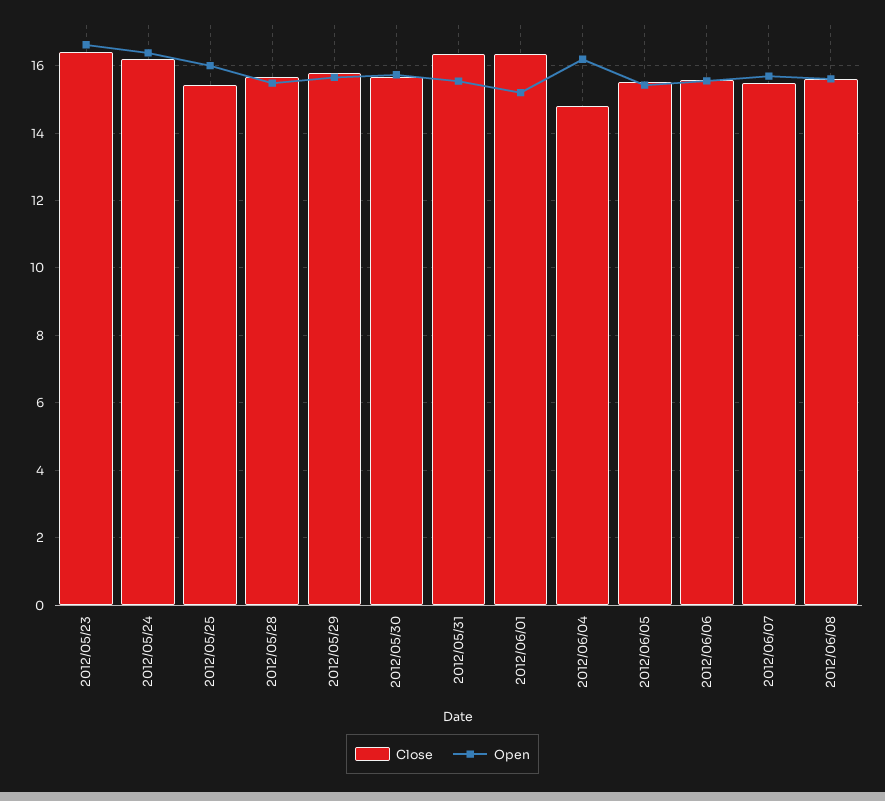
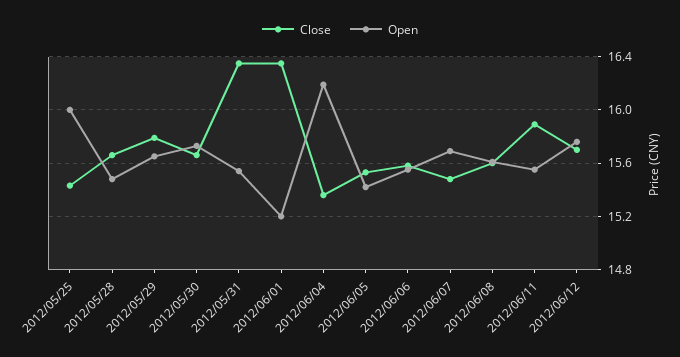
Close, 2012/05/23: 16.4 -> none
Open, 2012/05/23: 16.6 -> none
Close, 2012/05/24: 16.2 -> none
Open, 2012/05/24: 16.4 -> none
Close, 2012/06/04: 14.8 -> 15.35
Close, 2012/06/11: none -> 15.9
Open, 2012/06/11: none -> 15.55
Close, 2012/06/12: none -> 15.7
Open, 2012/06/12: none -> 15.75

